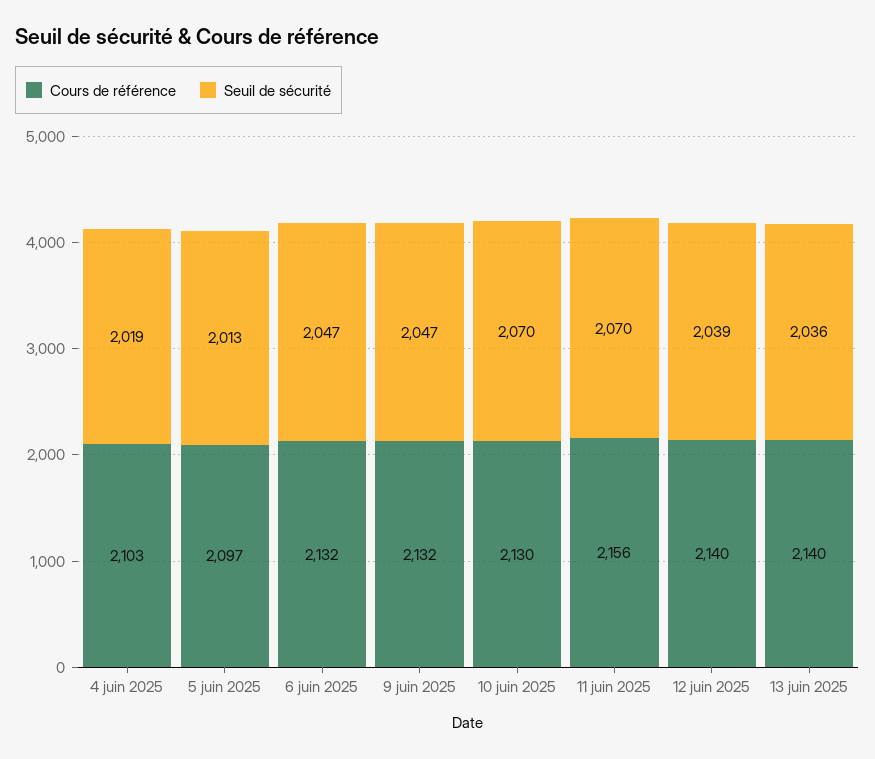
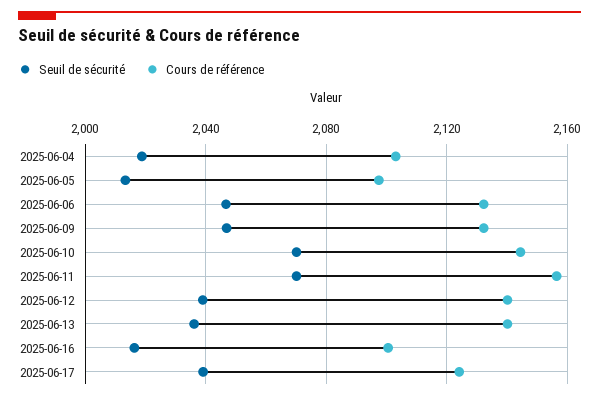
Cours de référence, 10 juin 2025: 2130 -> 2145
Seuil de sécurité, 2025-06-16: none -> 2015
Cours de référence, 2025-06-16: none -> 2100
Seuil de sécurité, 2025-06-17: none -> 2040
Cours de référence, 2025-06-17: none -> 2125

